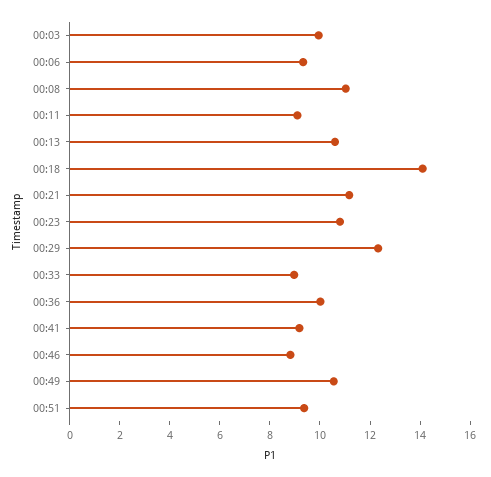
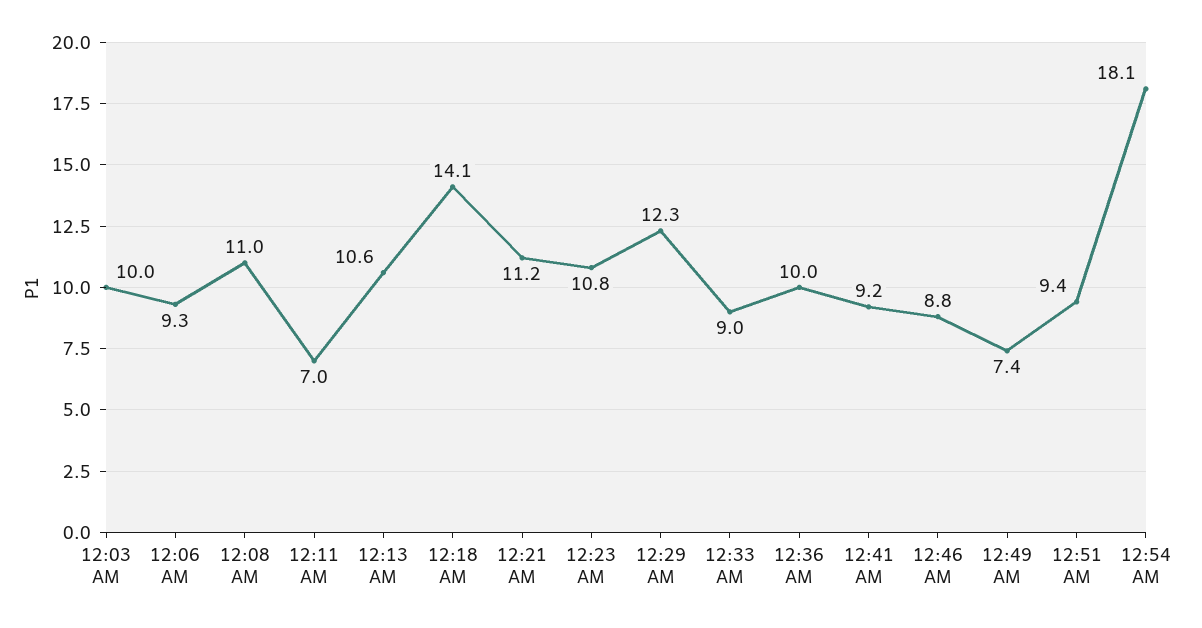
00:11: 9 -> 7
00:49: 10.5 -> 7.4
12:54 AM: none -> 18.1

